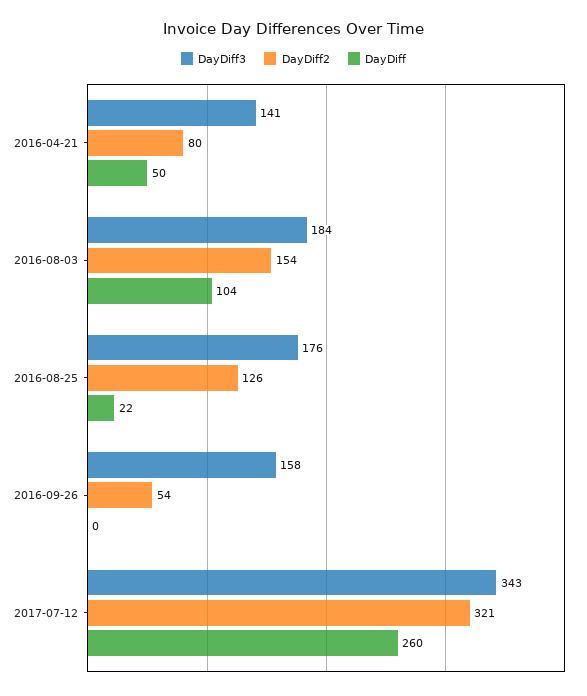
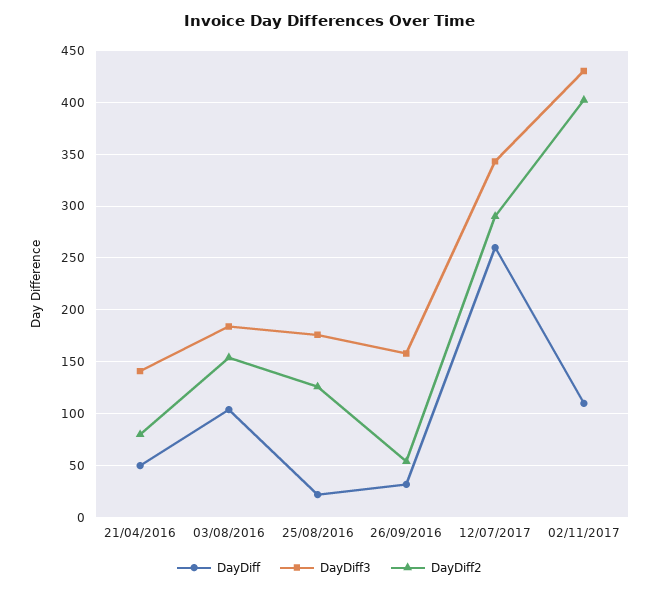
DayDiff, 2016-09-26: 0 -> 30
DayDiff2, 2017-07-12: 321 -> 290
DayDiff, 02/11/2017: none -> 110
DayDiff3, 02/11/2017: none -> 430
DayDiff2, 02/11/2017: none -> 400

